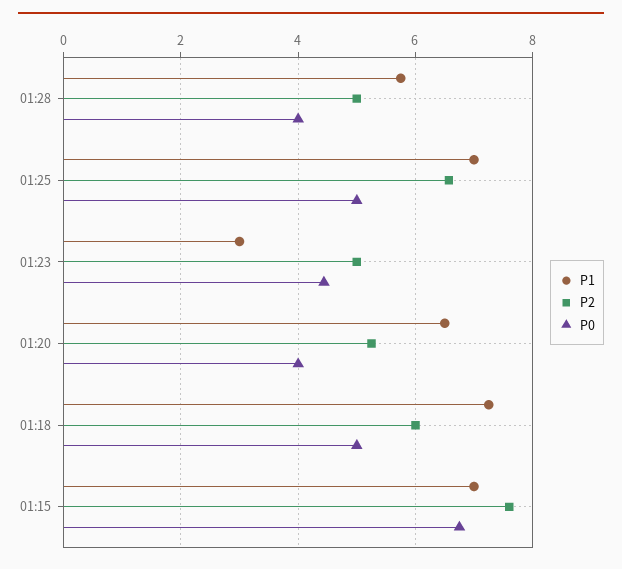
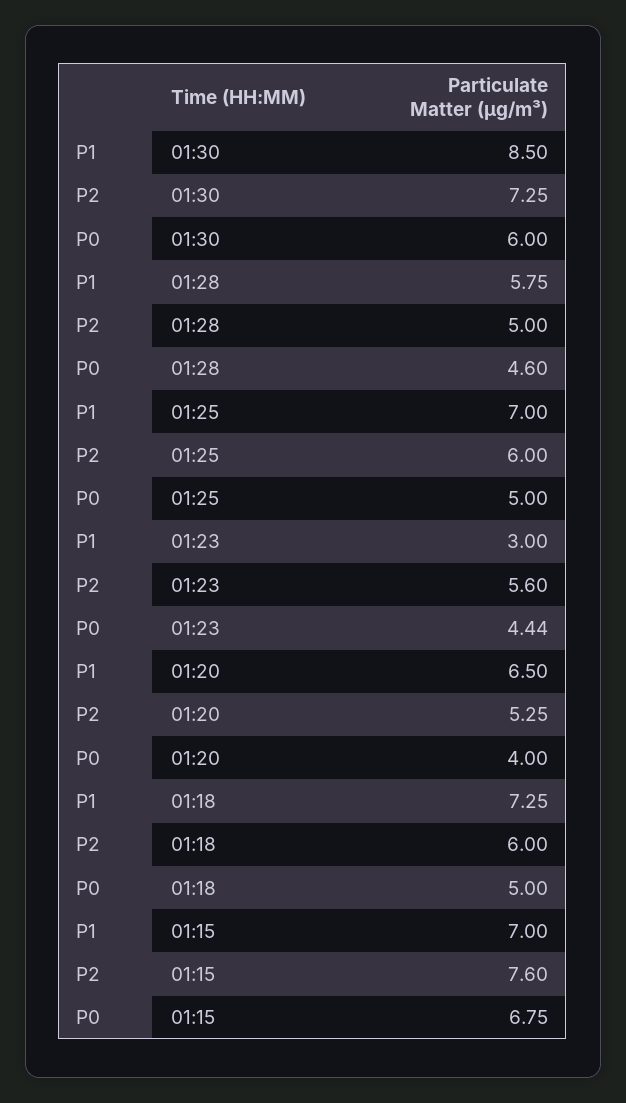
P0, 01:28: 4 -> 4.6
P2, 01:25: 6.6 -> 6
P2, 01:23: 5 -> 5.6
P1, 01:30: none -> 8.5
P2, 01:30: none -> 7.25
P0, 01:30: none -> 6

